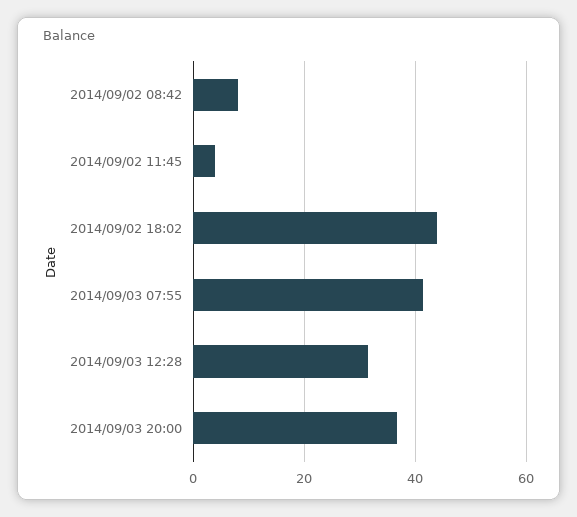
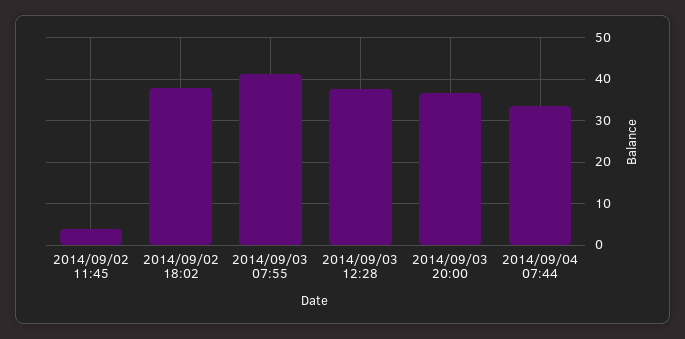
2014/09/02 08:42: 8 -> none
2014/09/02 18:02: 44 -> 38
2014/09/03 12:28: 32 -> 38
2014/09/04 07:44: none -> 34

